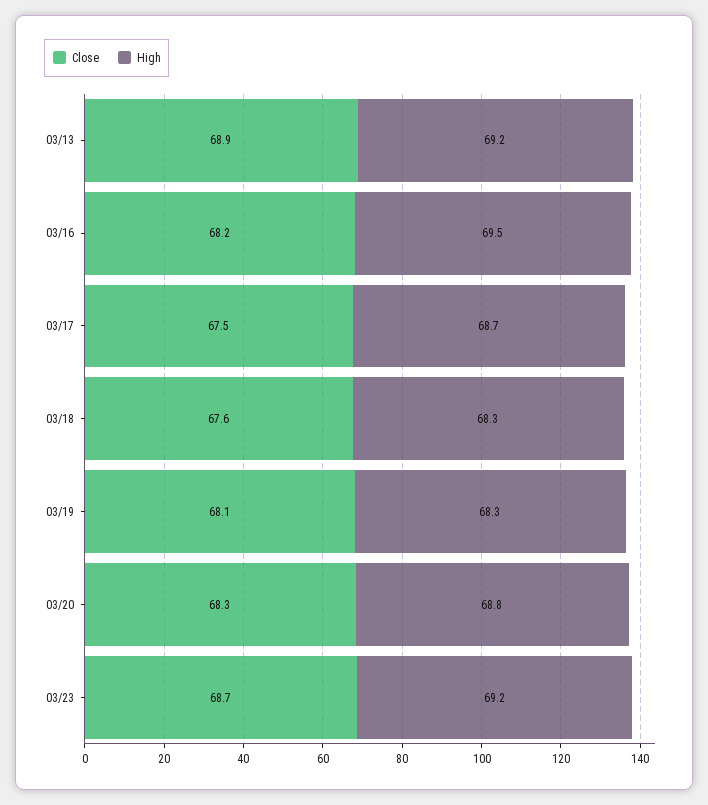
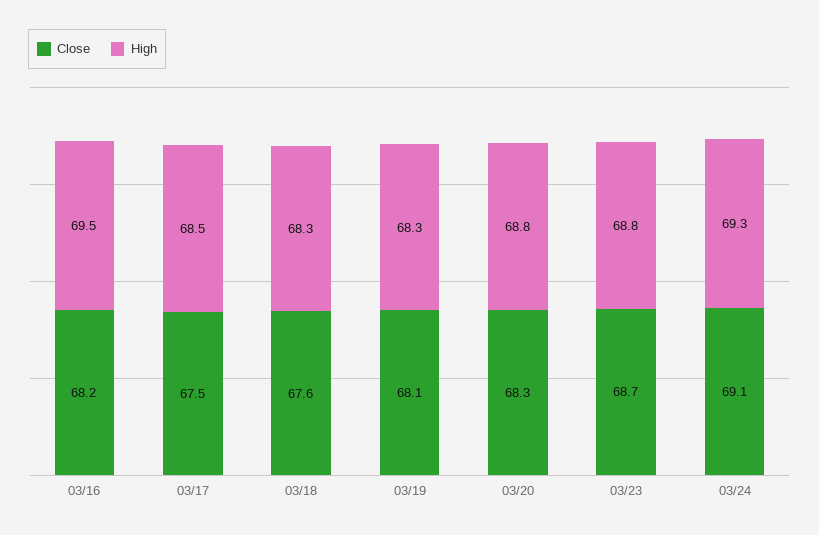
Close, 03/13: 68.9 -> none
High, 03/13: 69.2 -> none
High, 03/17: 68.7 -> 68.5
High, 03/23: 69.2 -> 68.8
Close, 03/24: none -> 69.1
High, 03/24: none -> 69.3

